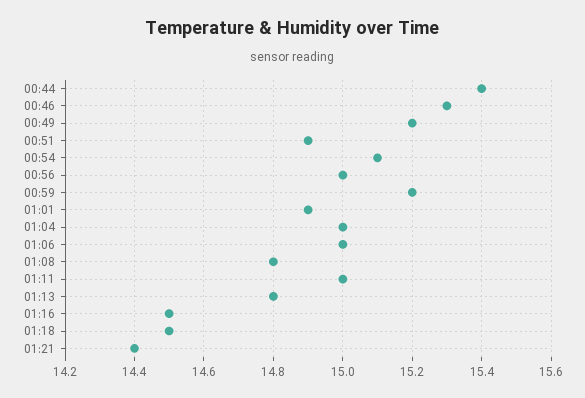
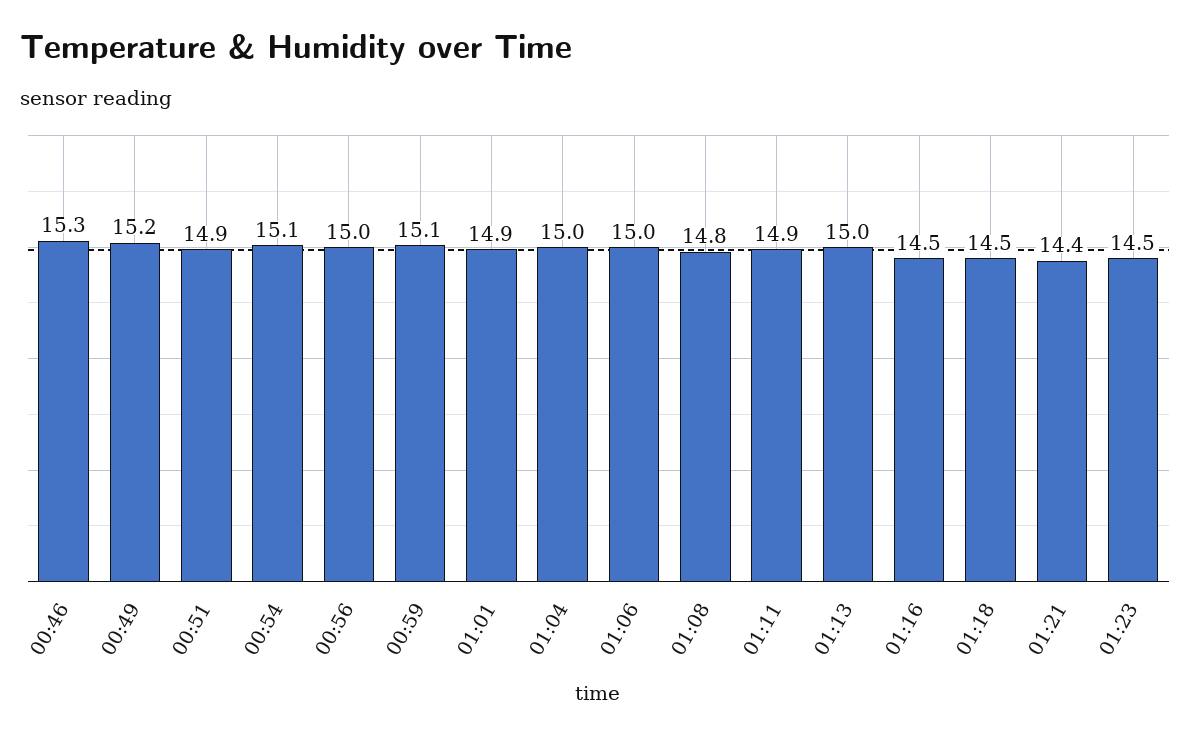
00:44: 15.4 -> none
00:59: 15.2 -> 15.1
01:11: 15 -> 14.9
01:13: 14.8 -> 15
01:23: none -> 14.5

